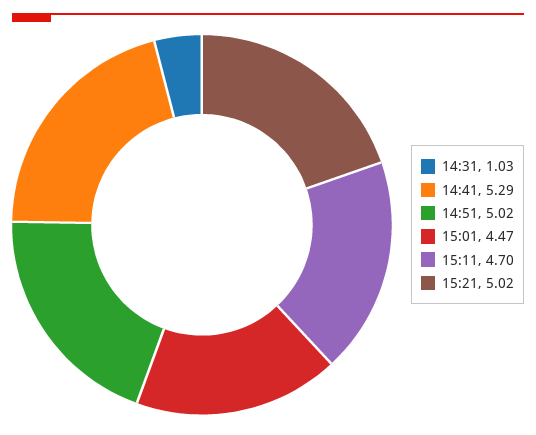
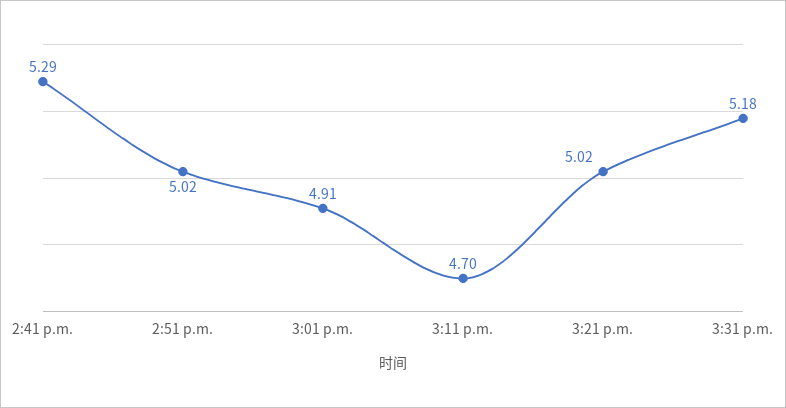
14:31: 1.03 -> none
15:01: 4.47 -> 4.91
3:31 p.m.: none -> 5.18

